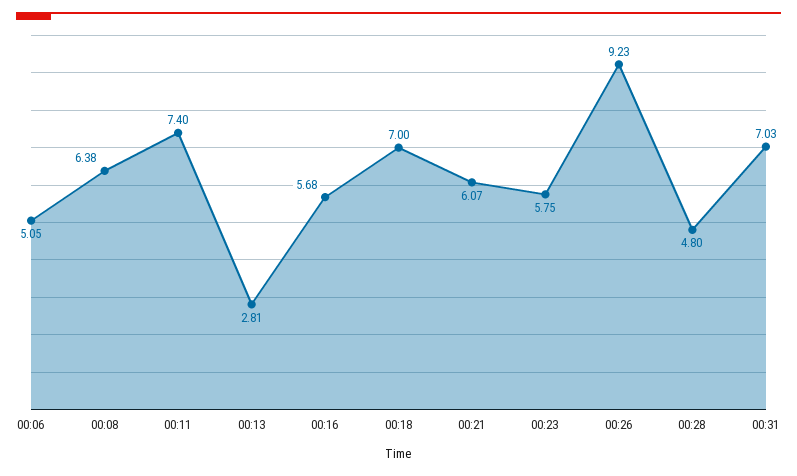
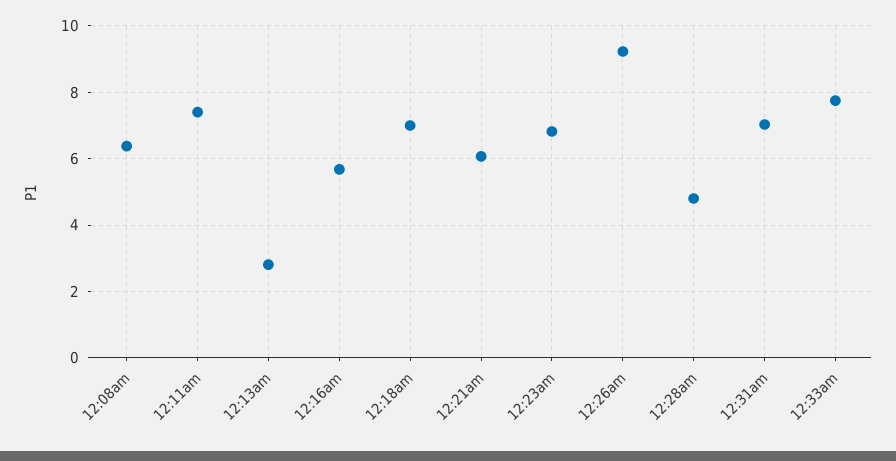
00:06: 5.05 -> none
00:23: 5.75 -> 6.8
12:33am: none -> 7.8

